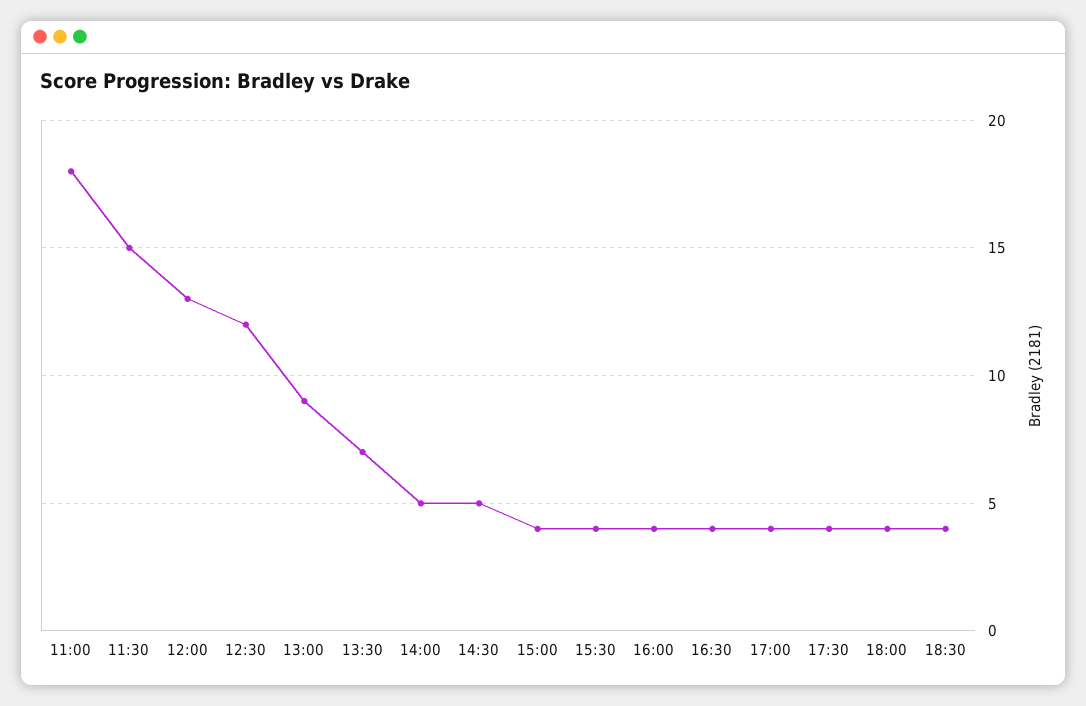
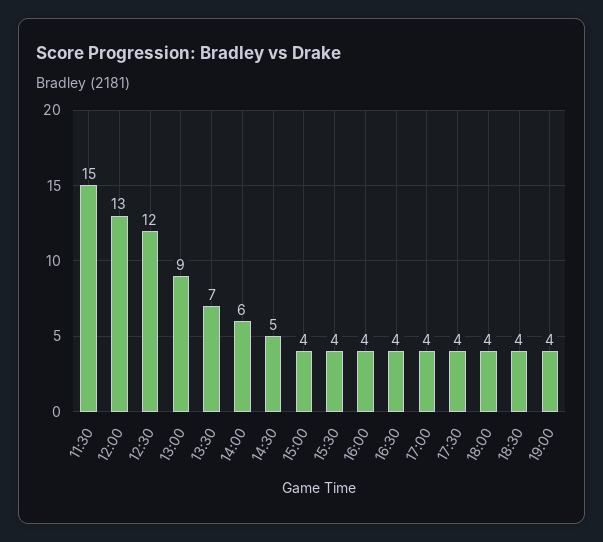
11:00: 18 -> none
14:00: 5 -> 6
19:00: none -> 4

